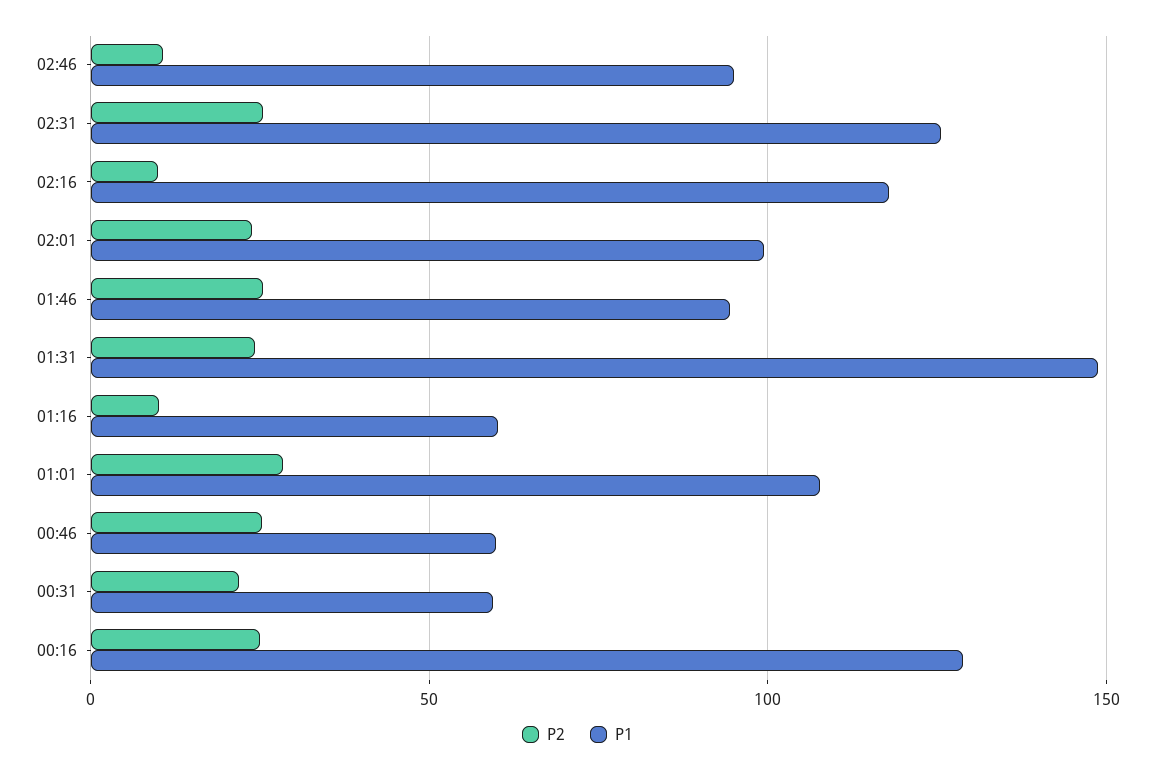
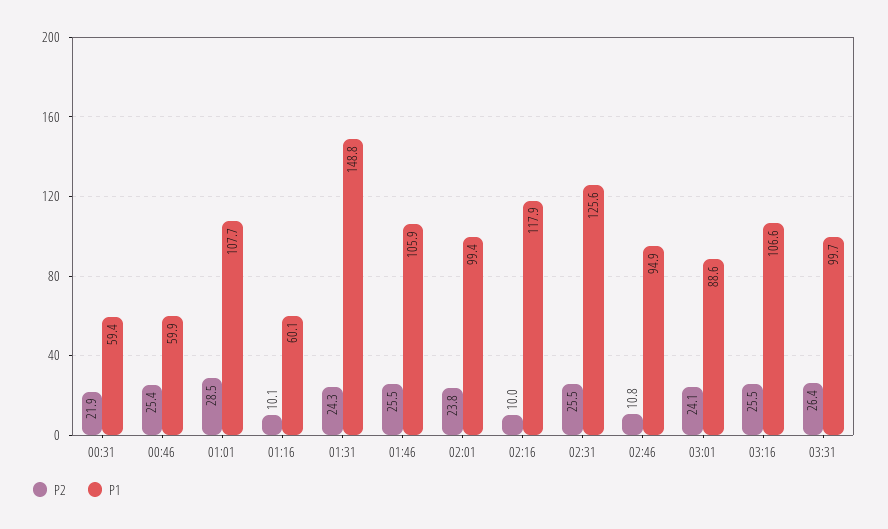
P1, 01:46: 95 -> 105.9
P2, 00:16: 25 -> none
P1, 00:16: 130 -> none
P2, 03:01: none -> 24.1
P1, 03:01: none -> 88.6
P2, 03:16: none -> 25.5
P1, 03:16: none -> 106.6
P2, 03:31: none -> 26.4
P1, 03:31: none -> 99.7

